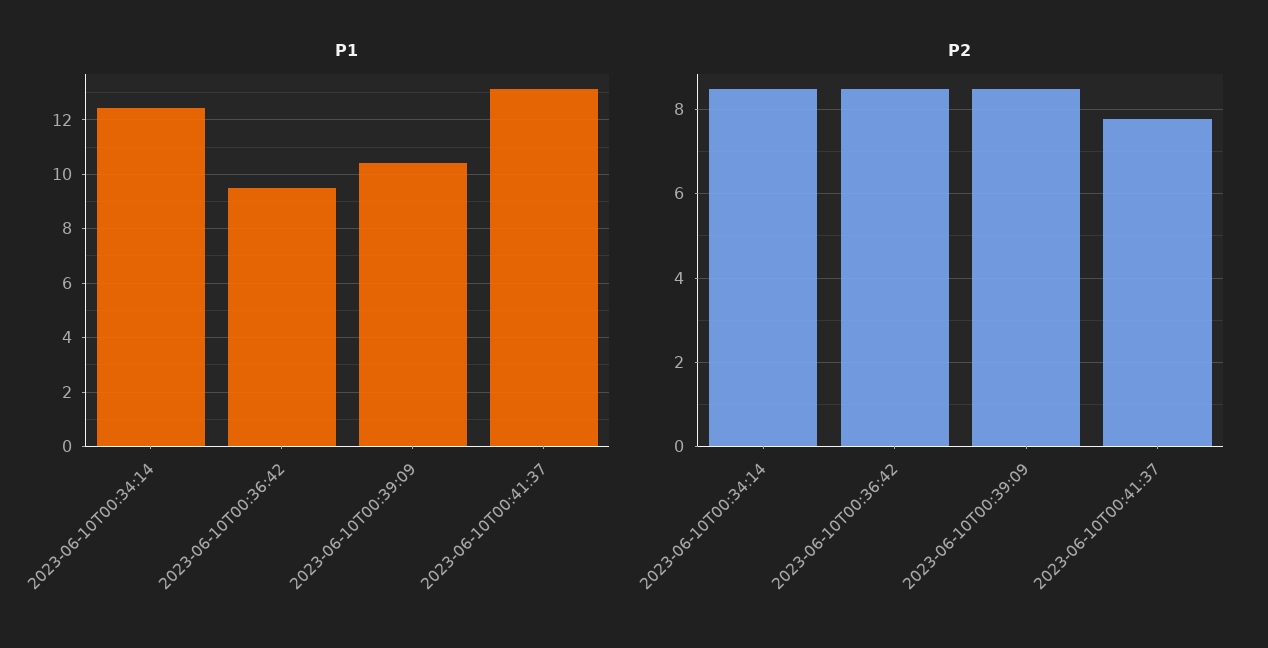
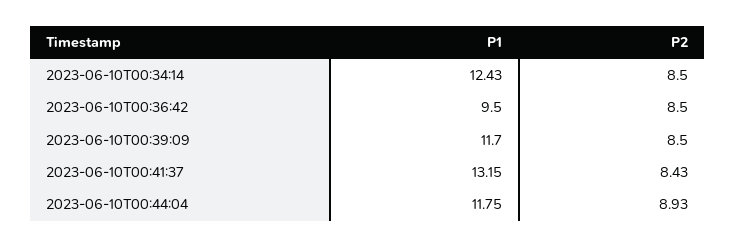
P1, 2023-06-10T00:39:09: 10.5 -> 11.7
P2, 2023-06-10T00:41:37: 7.8 -> 8.43
P1, 2023-06-10T00:44:04: none -> 11.75
P2, 2023-06-10T00:44:04: none -> 8.93

